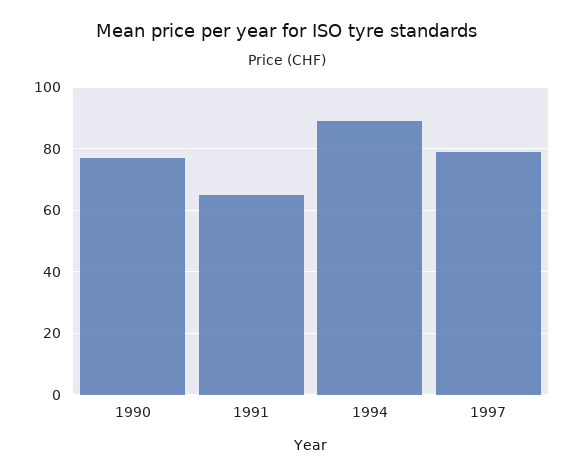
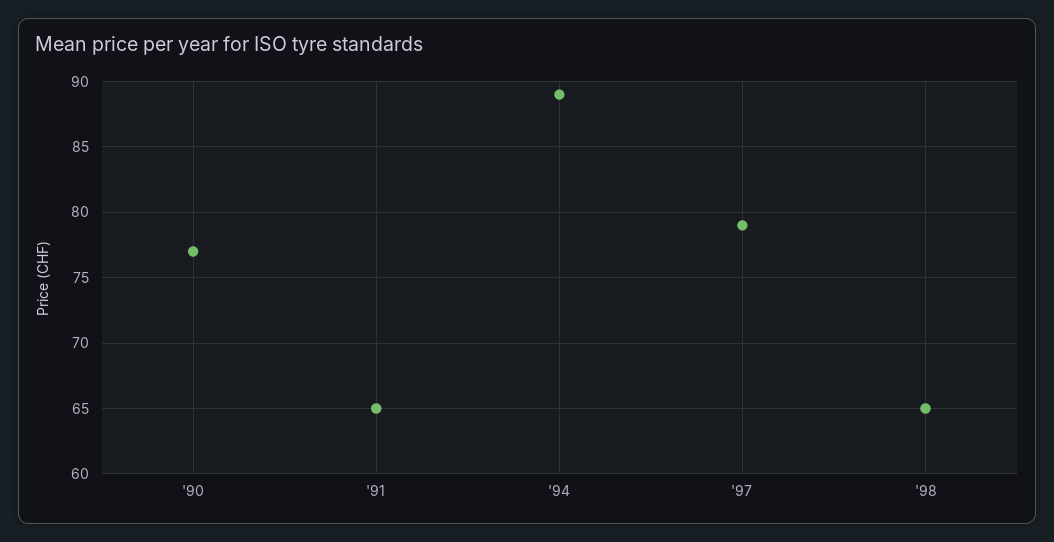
'98: none -> 65

